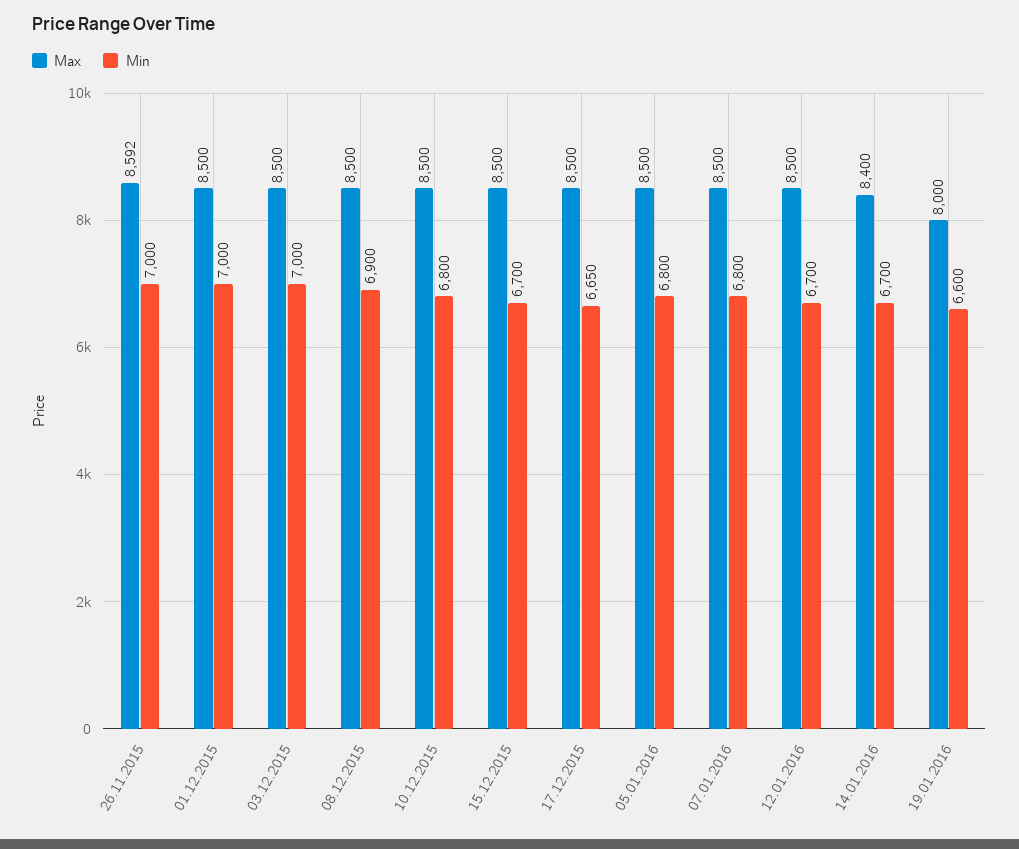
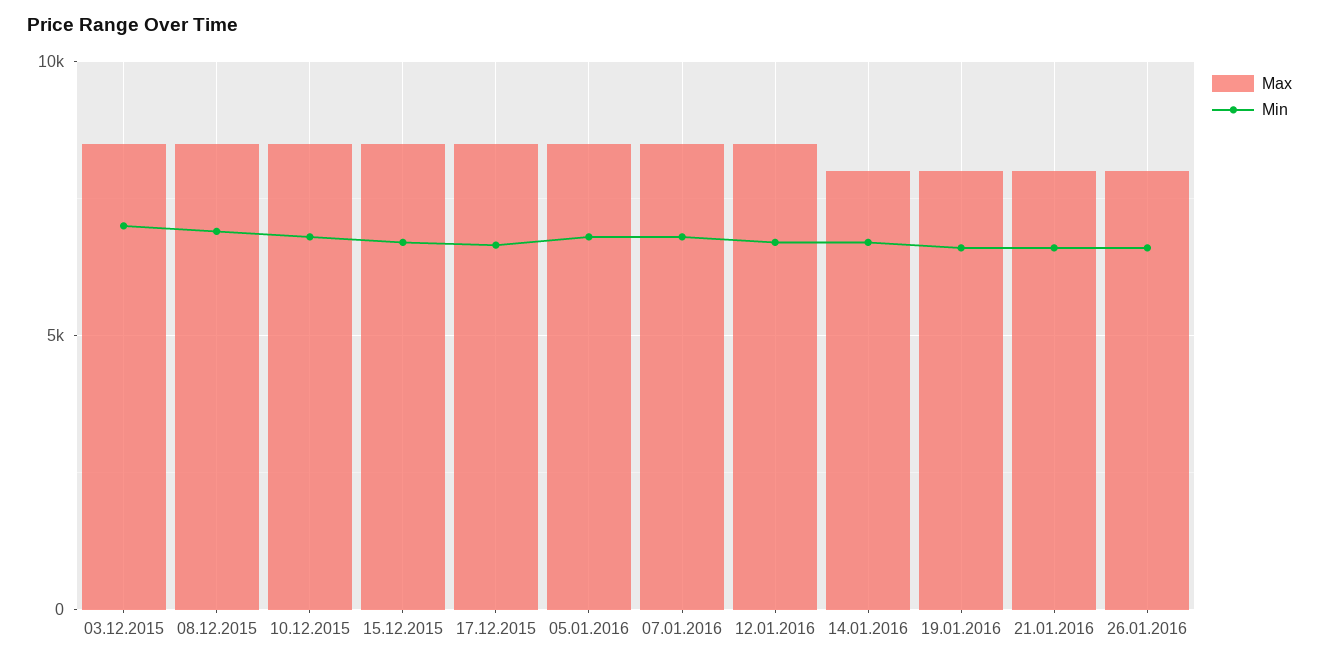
Max, 26.11.2015: 8592 -> none
Min, 26.11.2015: 7000 -> none
Max, 01.12.2015: 8500 -> none
Min, 01.12.2015: 7000 -> none
Max, 14.01.2016: 8400 -> 8000
Max, 21.01.2016: none -> 8000
Min, 21.01.2016: none -> 6500
Max, 26.01.2016: none -> 8000
Min, 26.01.2016: none -> 6500

